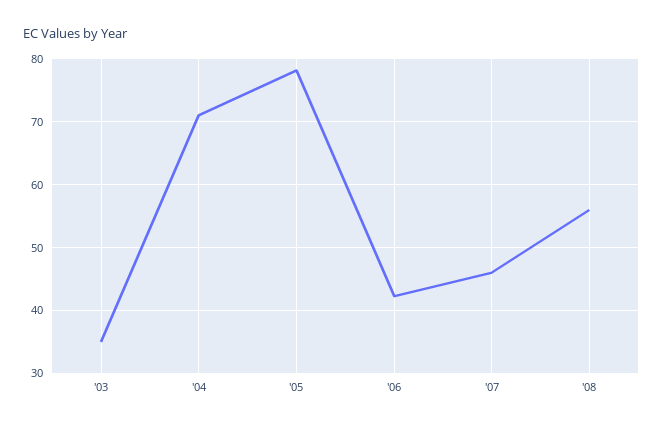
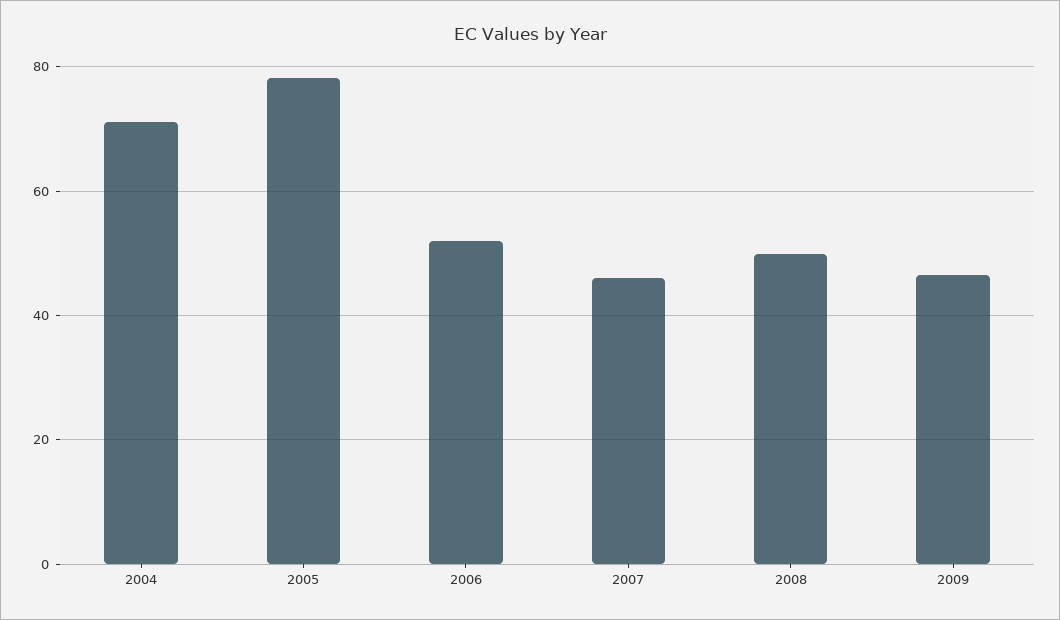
'03: 35 -> none
'06: 42 -> 52
'08: 56 -> 50
2009: none -> 46

